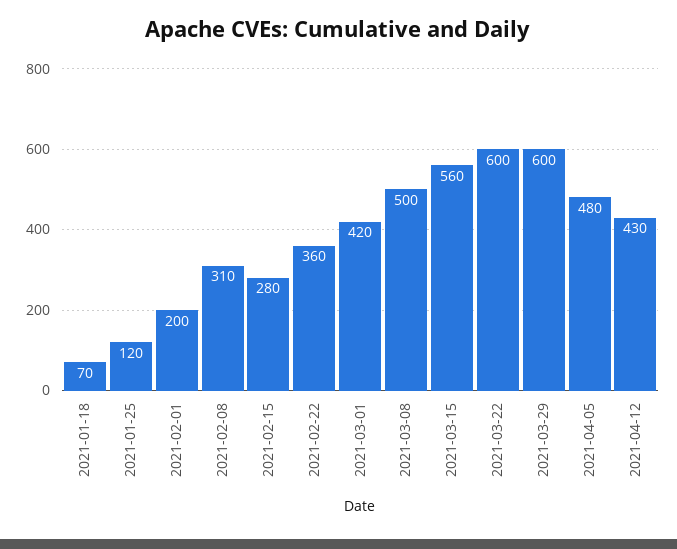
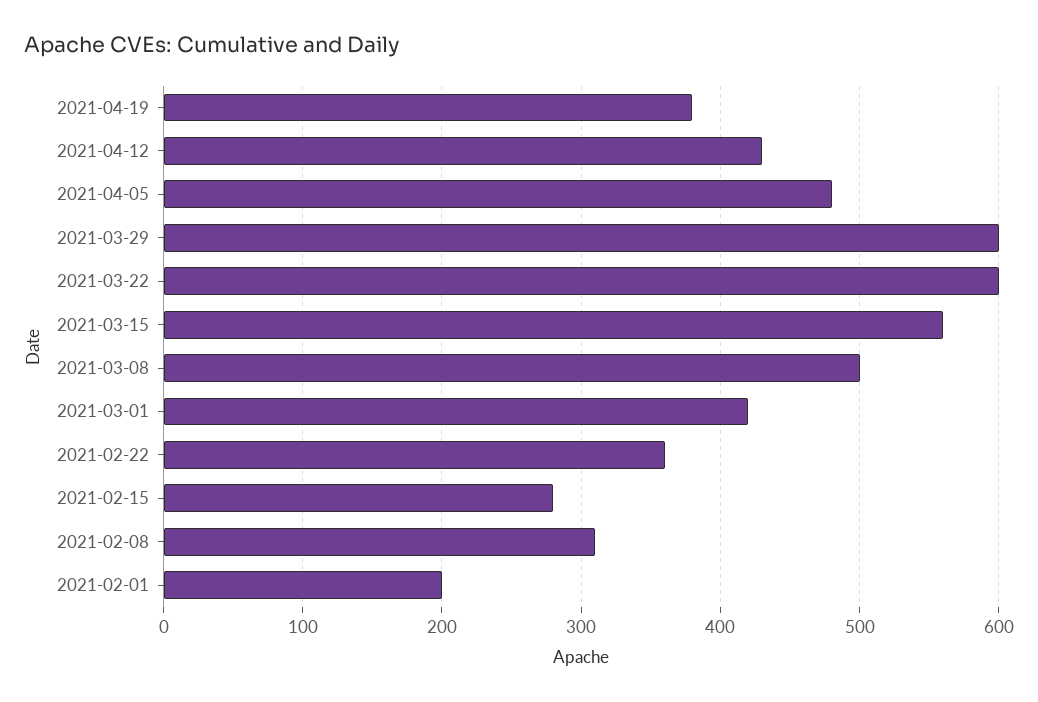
2021-01-18: 70 -> none
2021-01-25: 120 -> none
2021-04-19: none -> 380

